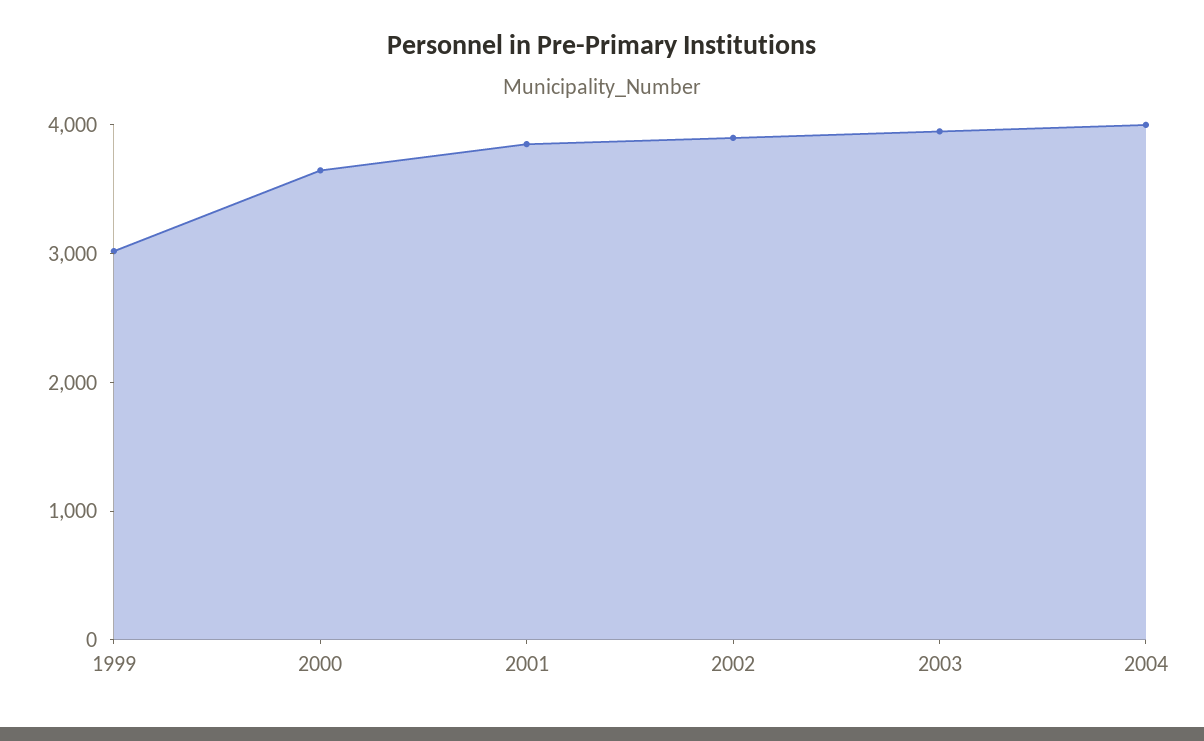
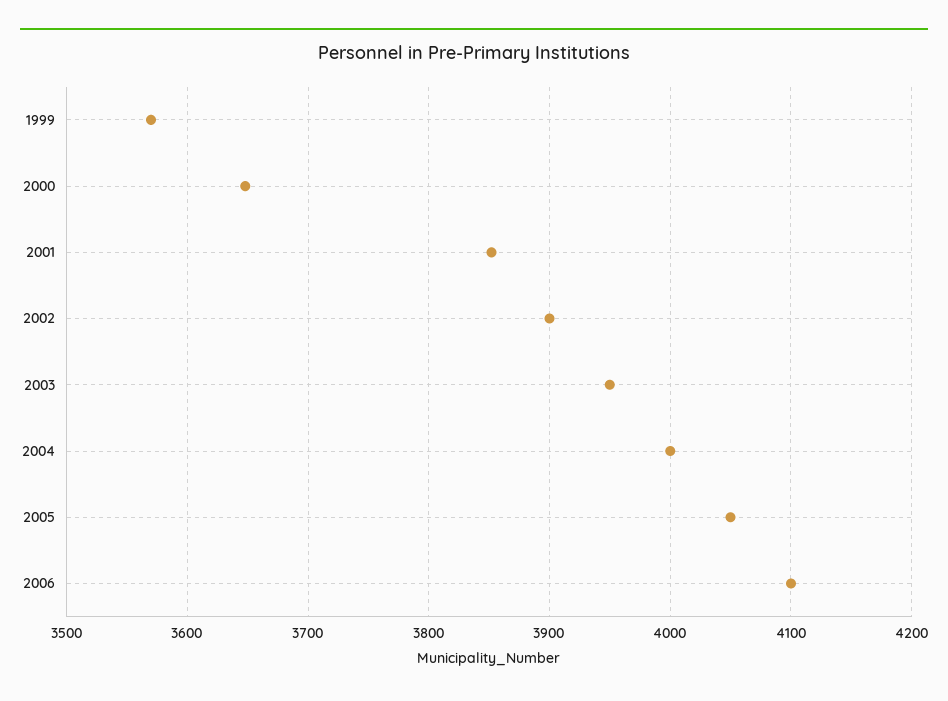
1999: 3000 -> 3570
2005: none -> 4050
2006: none -> 4100

